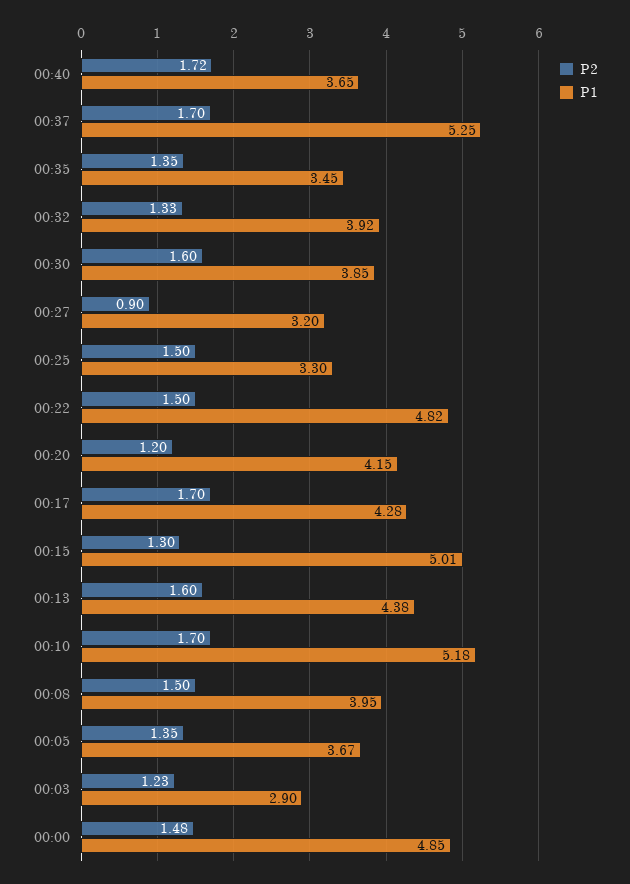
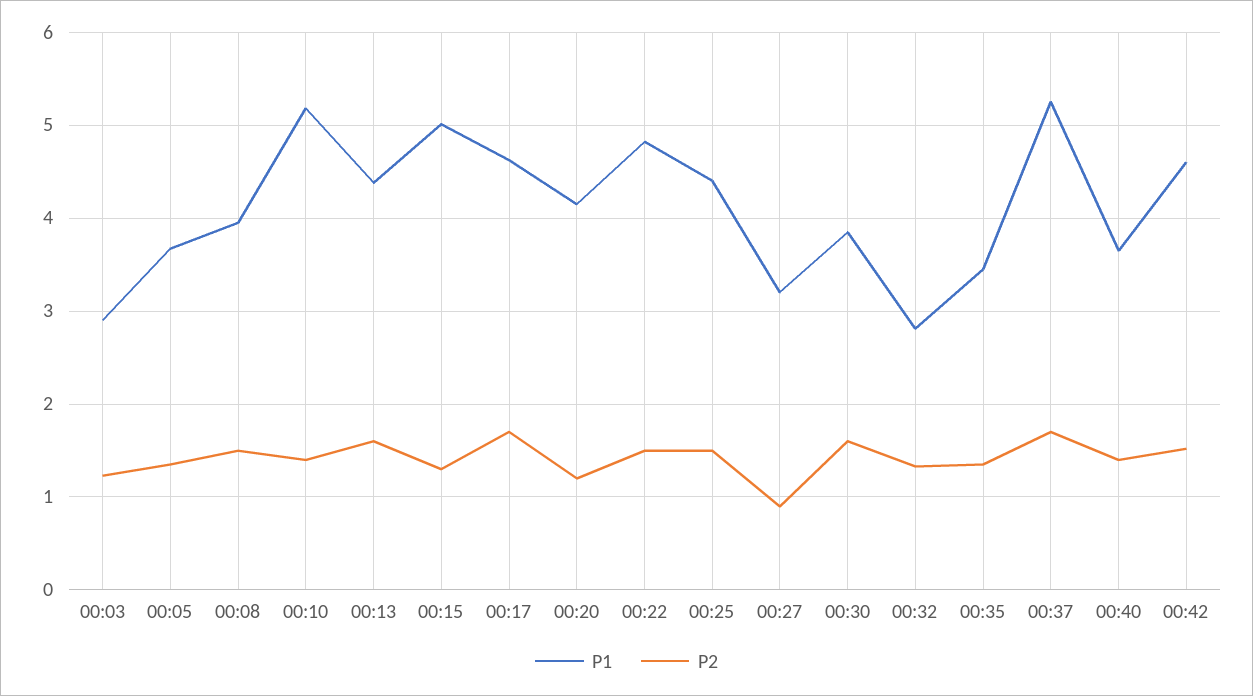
P2, 00:40: 1.72 -> 1.4
P1, 00:32: 3.92 -> 2.8
P1, 00:25: 3.3 -> 4.4
P1, 00:17: 4.28 -> 4.6
P2, 00:10: 1.7 -> 1.4
P2, 00:00: 1.48 -> none
P1, 00:00: 4.85 -> none
P1, 00:42: none -> 4.6
P2, 00:42: none -> 1.5

